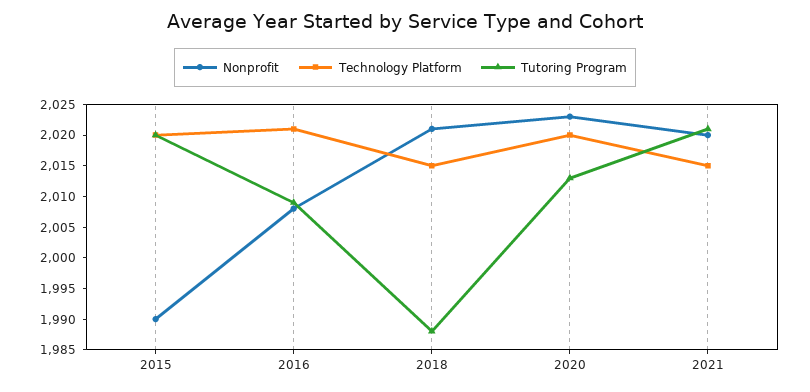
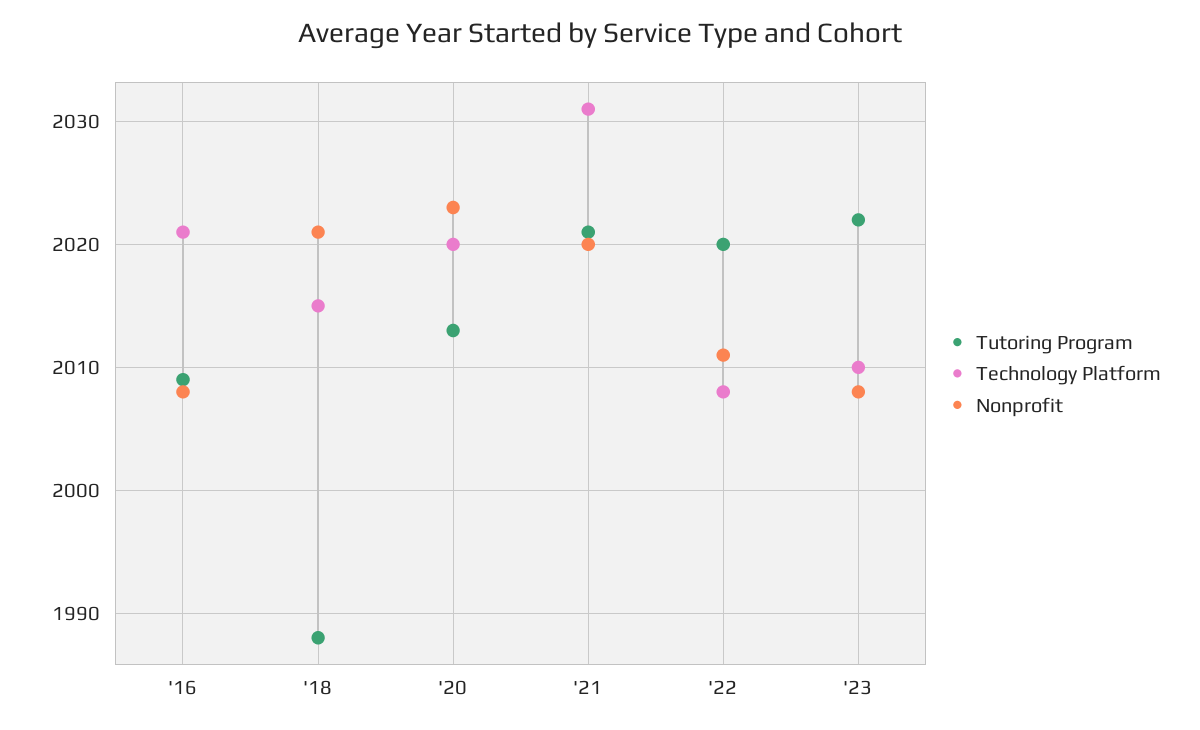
Nonprofit, 2015: 1990 -> none
Technology Platform, 2015: 2020 -> none
Tutoring Program, 2015: 2020 -> none
Technology Platform, 2021: 2015 -> 2031
Tutoring Program, '22: none -> 2020
Technology Platform, '22: none -> 2008
Nonprofit, '22: none -> 2011
Tutoring Program, '23: none -> 2022
Technology Platform, '23: none -> 2010
Nonprofit, '23: none -> 2008

